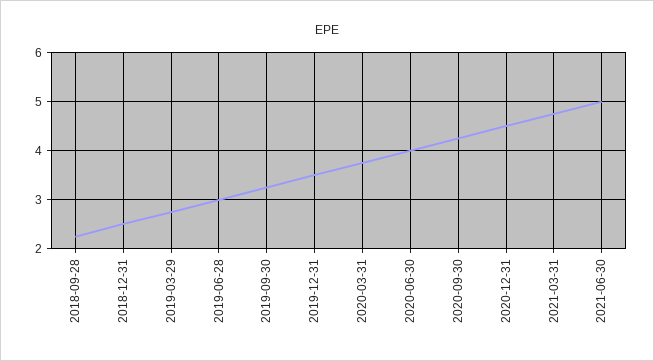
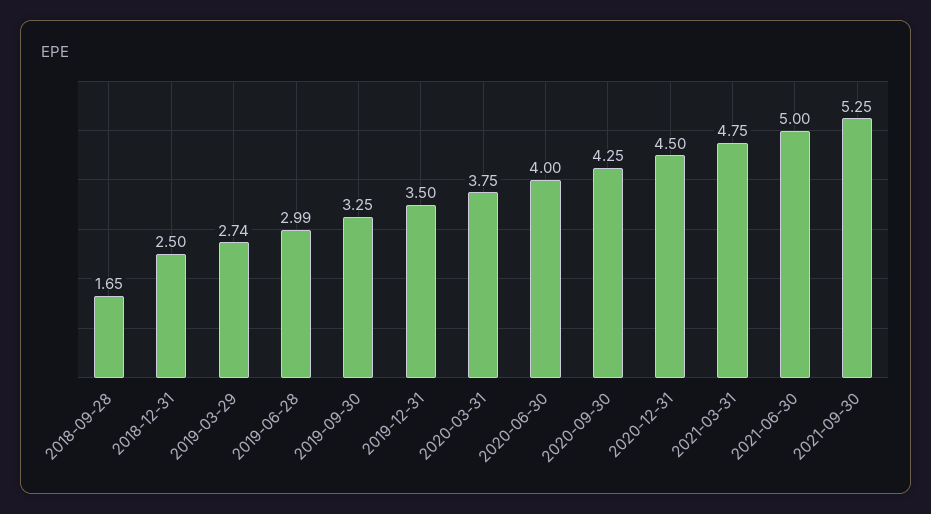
2018-09-28: 2.2 -> 1.65
2021-09-30: none -> 5.25

